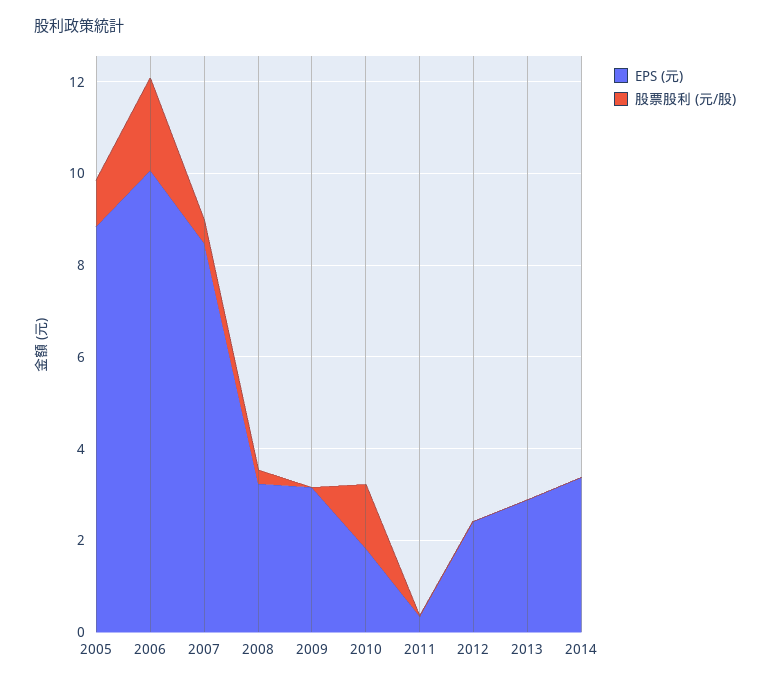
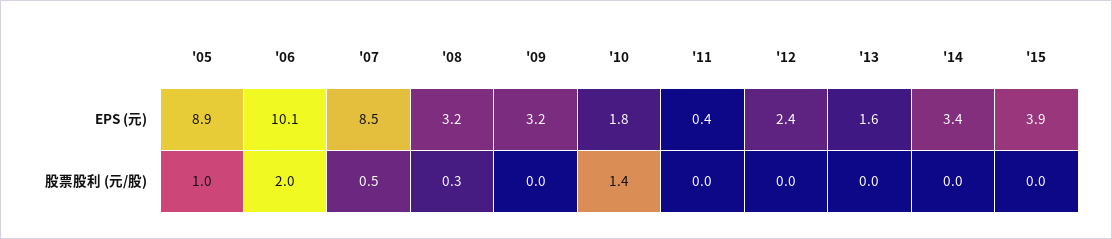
EPS (元), 2013: 3 -> 1.6
EPS (元), '15: none -> 3.9
股票股利 (元/股), '15: none -> 0

